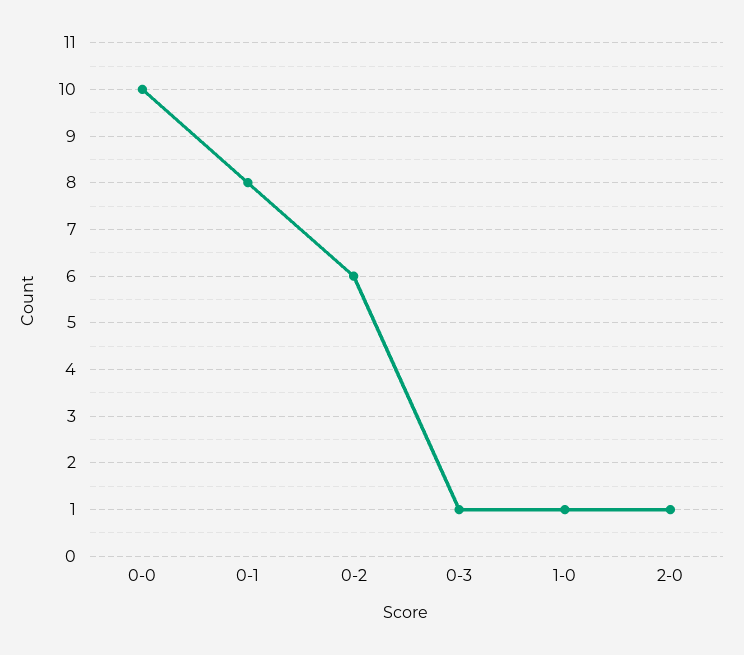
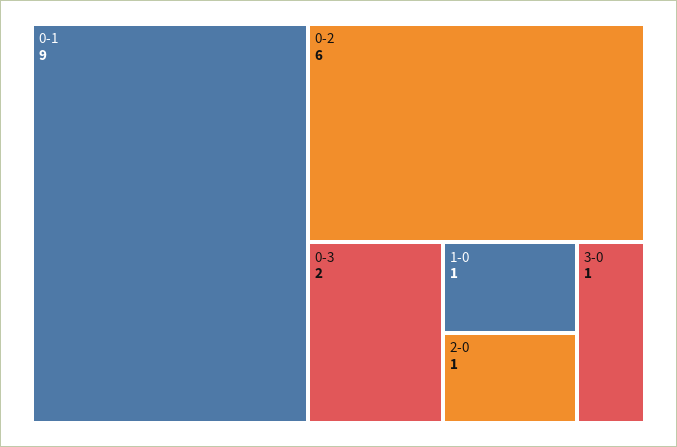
0-0: 10 -> none
0-1: 8 -> 9
0-3: 1 -> 2
3-0: none -> 1

